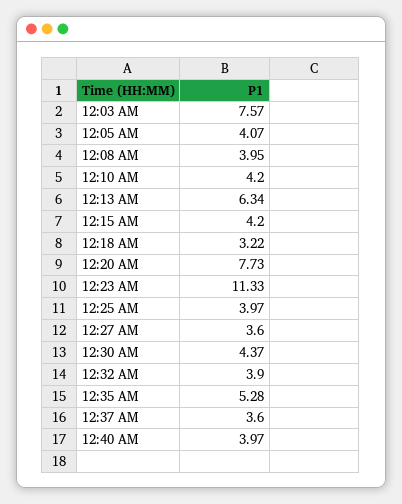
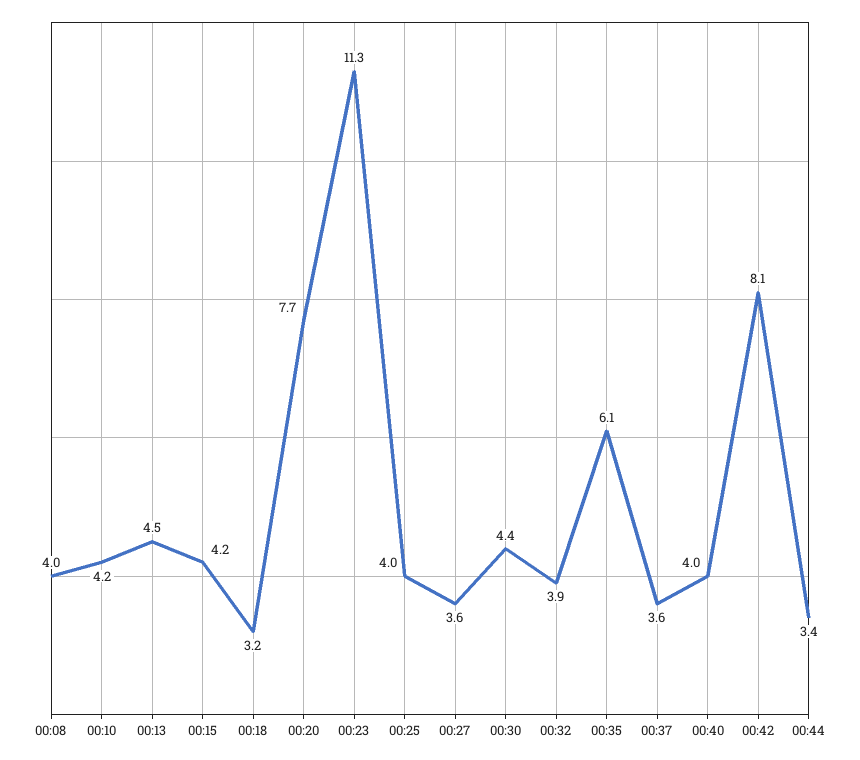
12:03 AM: 7.57 -> none
12:05 AM: 4.07 -> none
12:13 AM: 6.34 -> 4.5
12:35 AM: 5.28 -> 6.1
00:42: none -> 8.1
00:44: none -> 3.4

